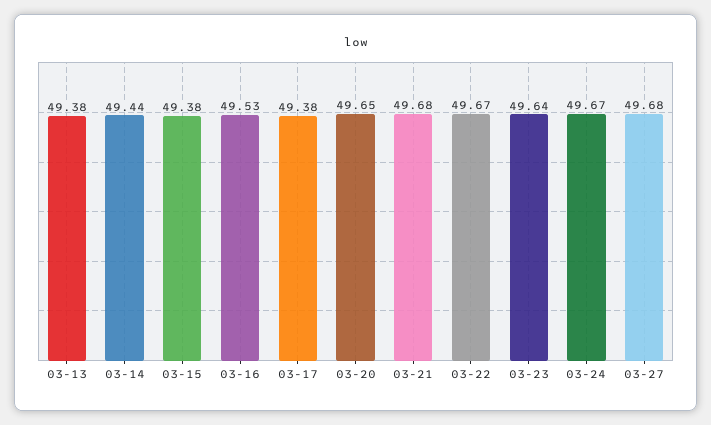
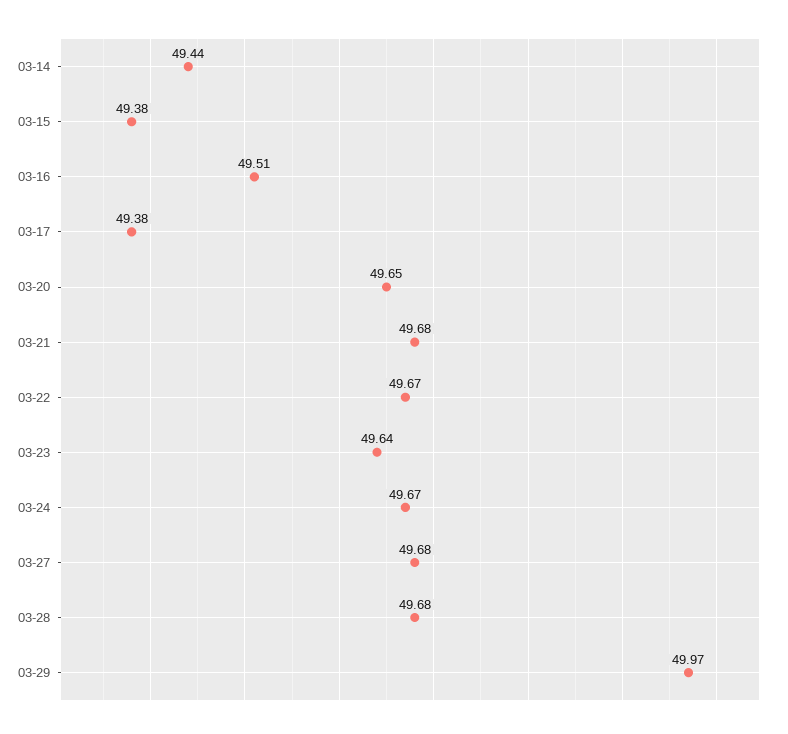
03-13: 49.38 -> none
03-16: 49.53 -> 49.51
03-28: none -> 49.68
03-29: none -> 49.97

